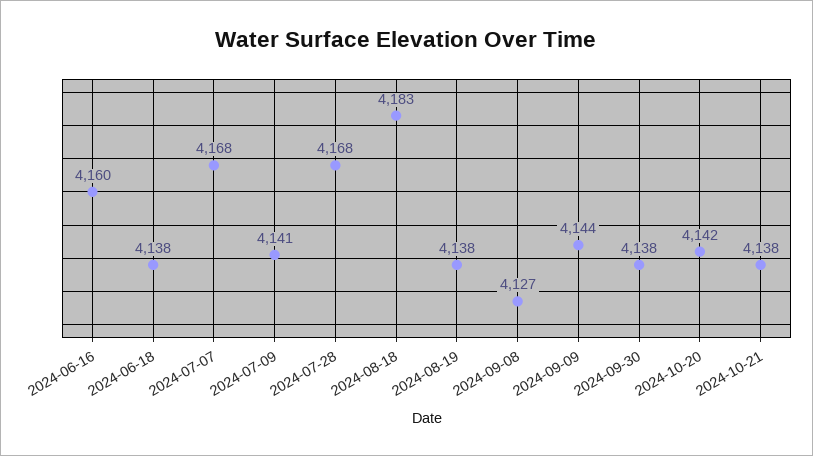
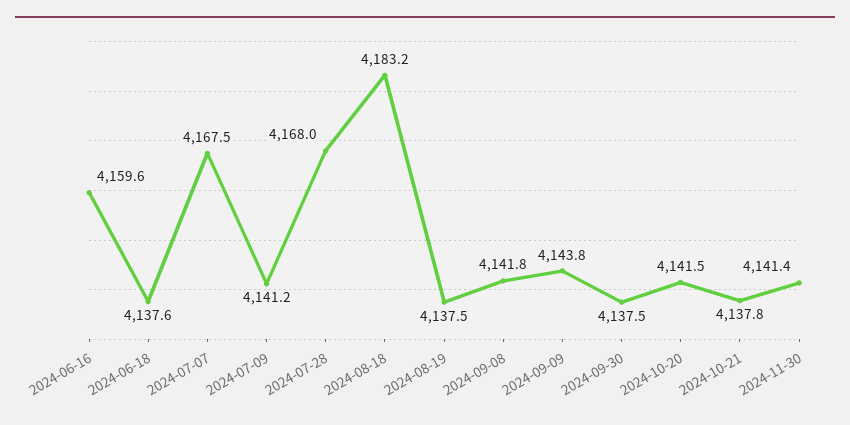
2024-09-08: 4127 -> 4141.8
2024-11-30: none -> 4141.4

